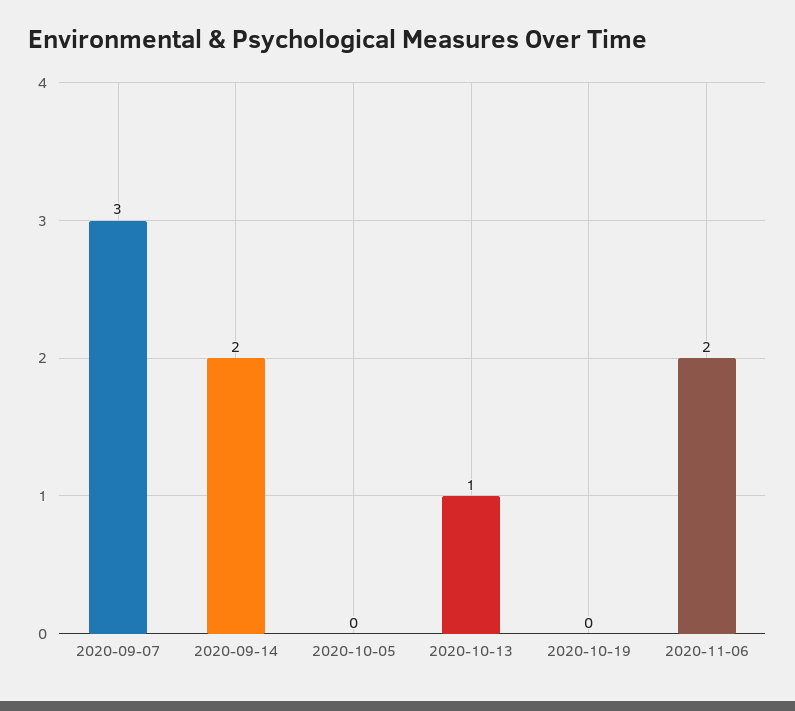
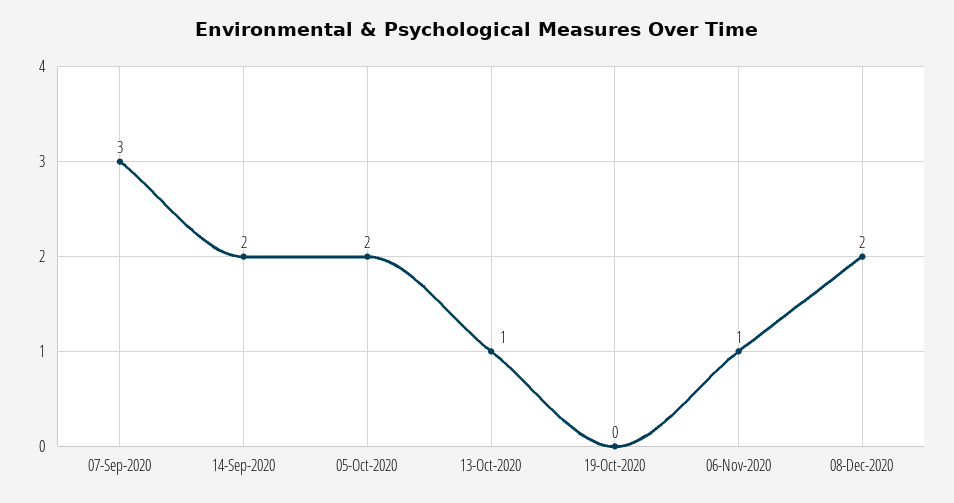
2020-10-05: 0 -> 2
2020-11-06: 2 -> 1
08-Dec-2020: none -> 2

